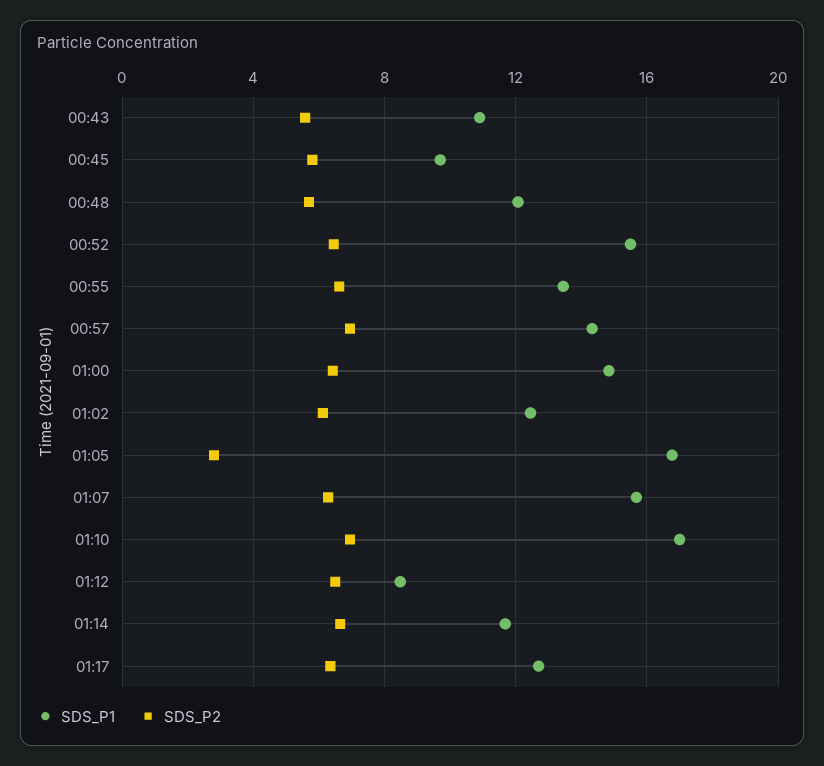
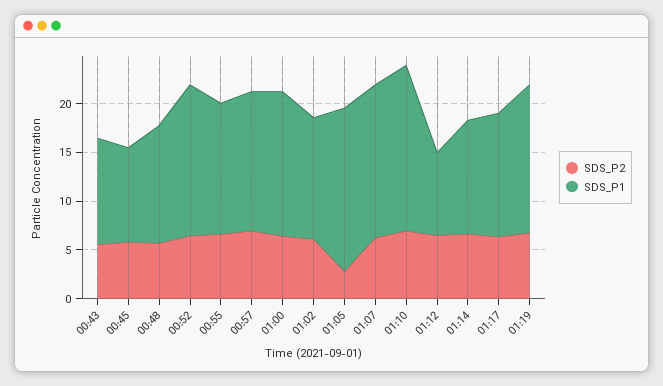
SDS_P2, 01:19: none -> 7
SDS_P1, 01:19: none -> 15

